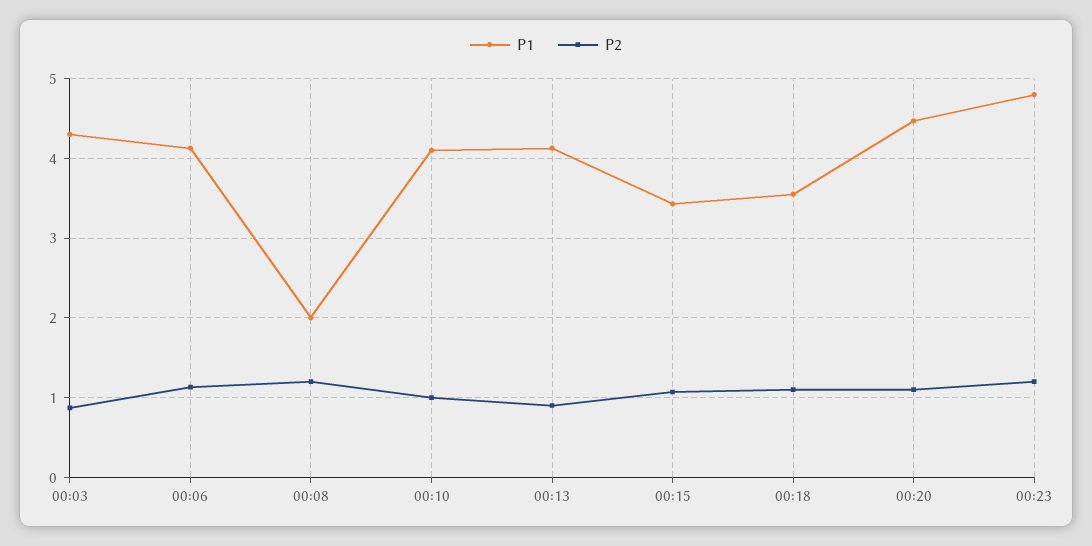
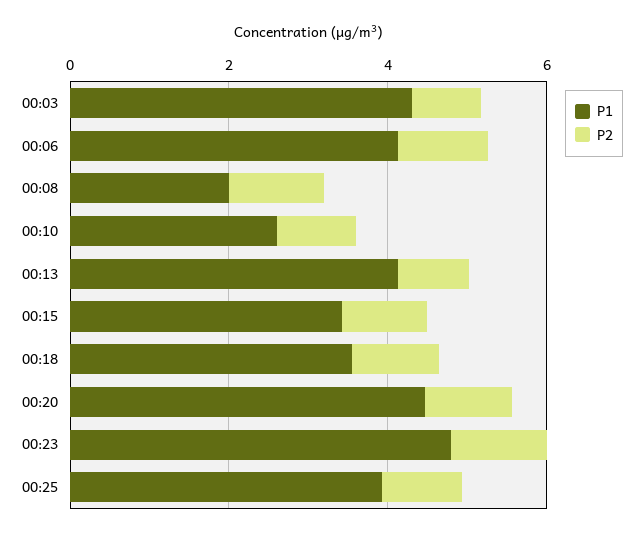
P1, 00:10: 4.1 -> 2.5
P1, 00:25: none -> 4
P2, 00:25: none -> 1

